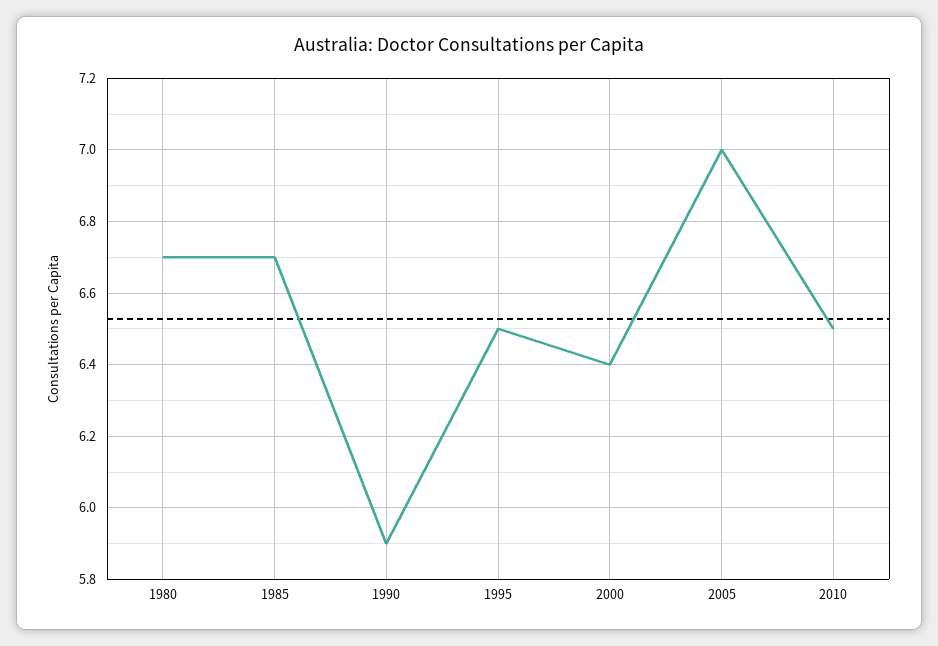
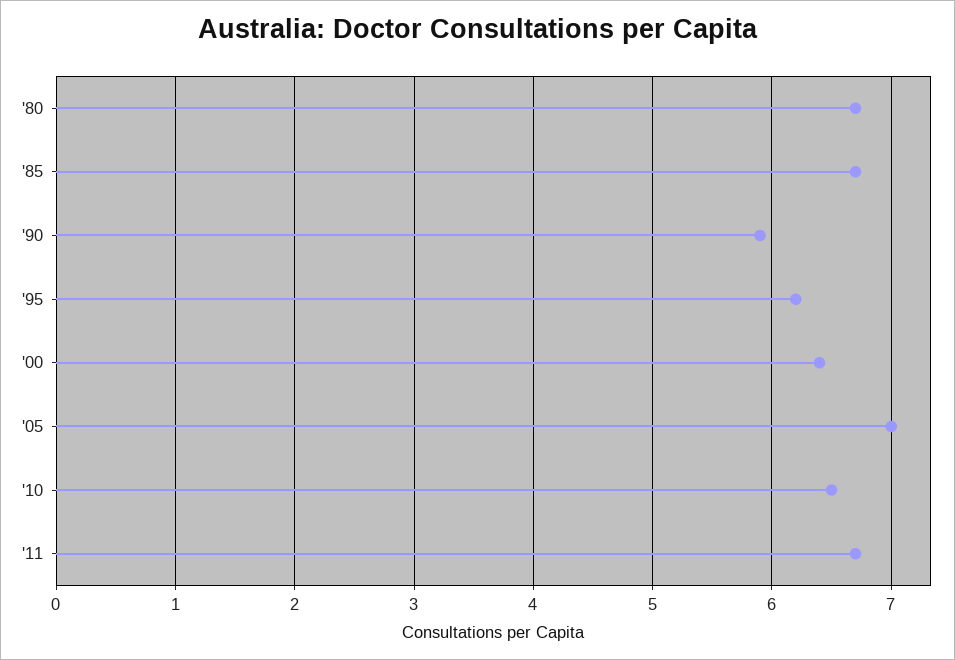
1995: 6.5 -> 6.2
'11: none -> 6.7

